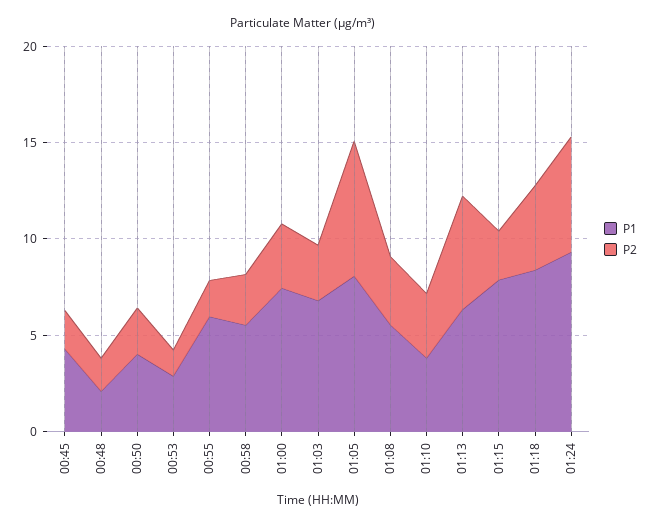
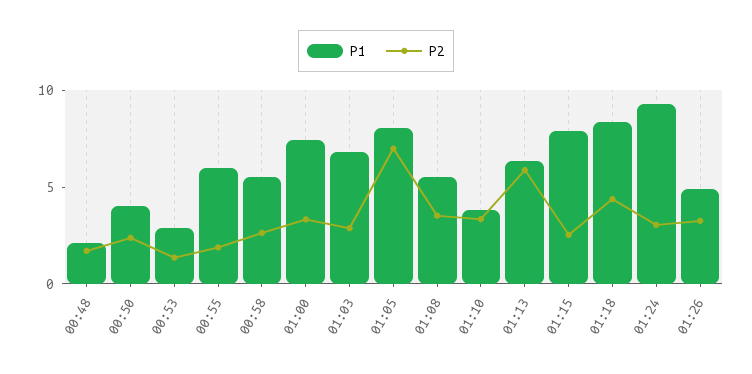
P1, 00:45: 4 -> none
P2, 00:45: 2 -> none
P2, 01:24: 6 -> 3
P1, 01:26: none -> 5
P2, 01:26: none -> 3

